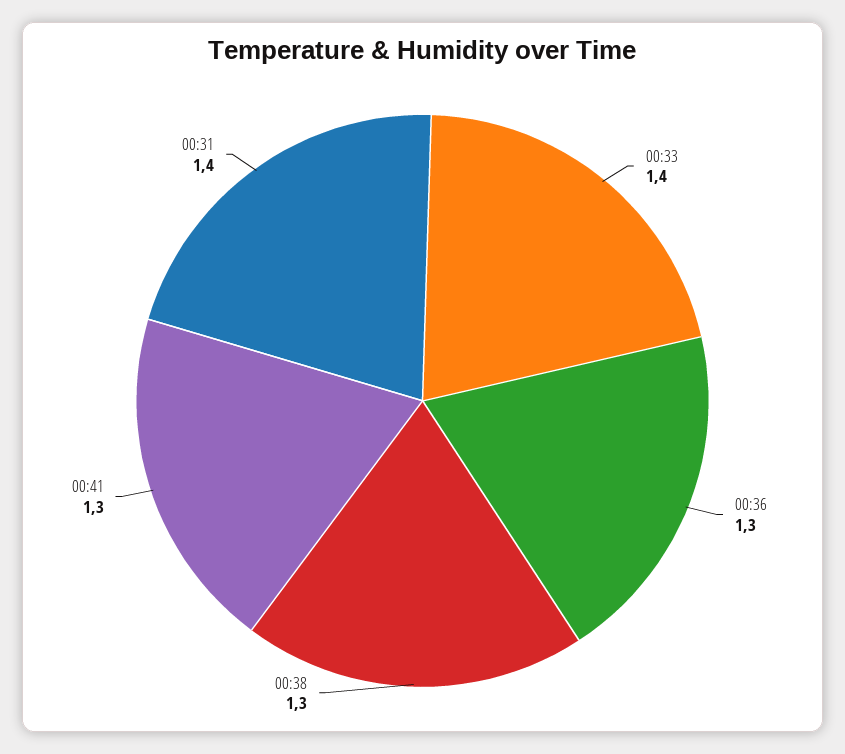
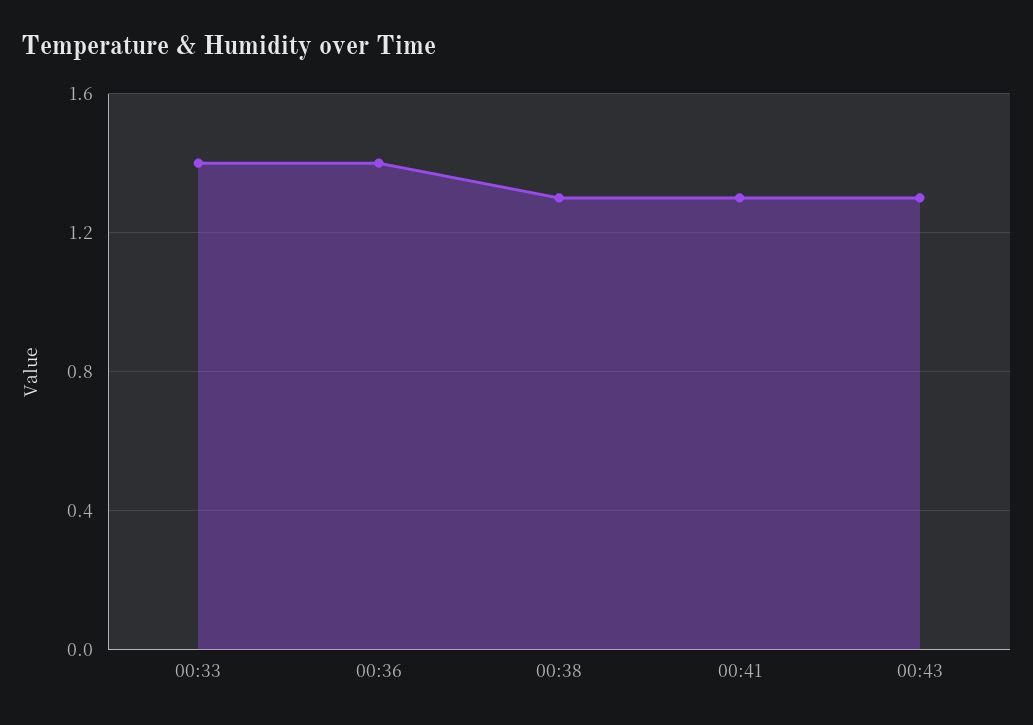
00:36: 1.3 -> 1.4
00:31: 1.4 -> none
00:43: none -> 1.3

